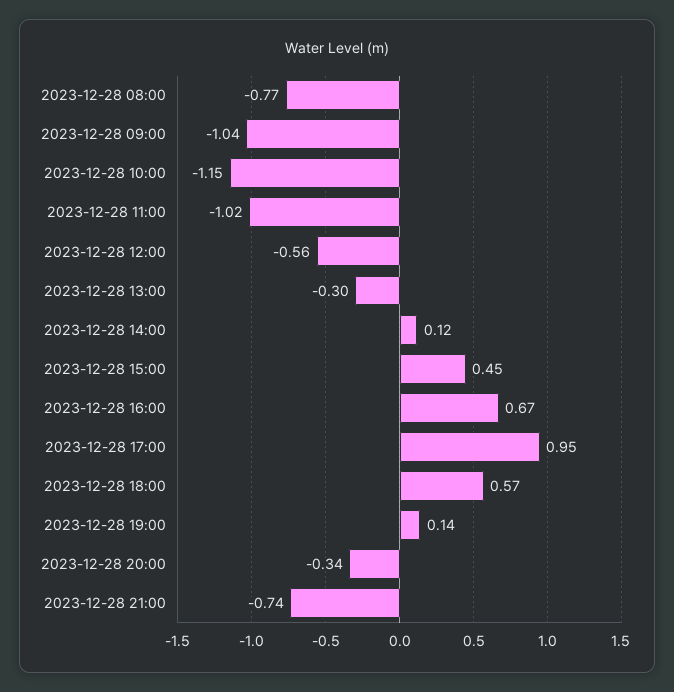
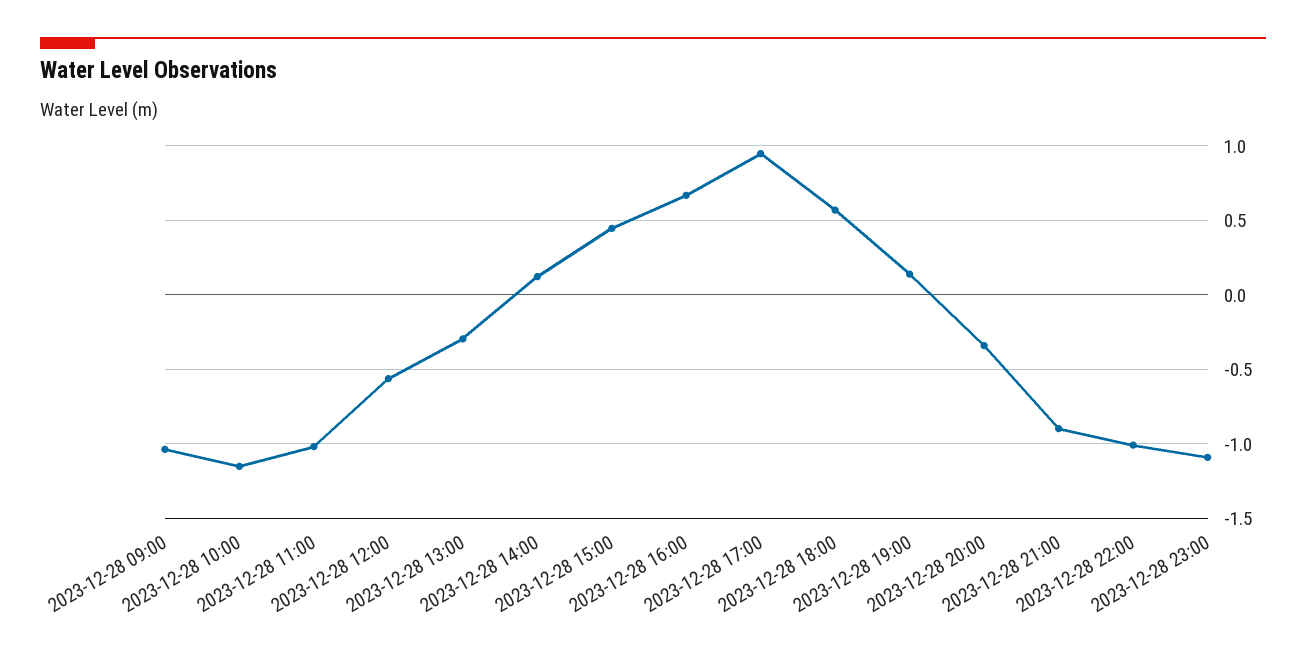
2023-12-28 08:00: -0.77 -> none
2023-12-28 21:00: -0.74 -> -0.9
2023-12-28 22:00: none -> -1
2023-12-28 23:00: none -> -1.1

